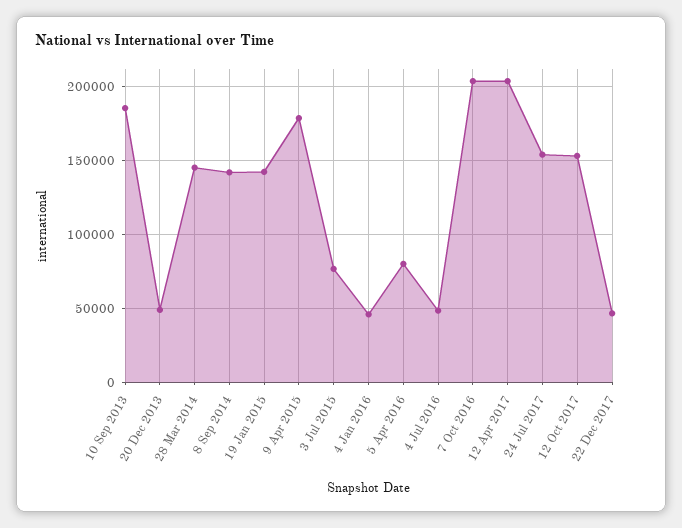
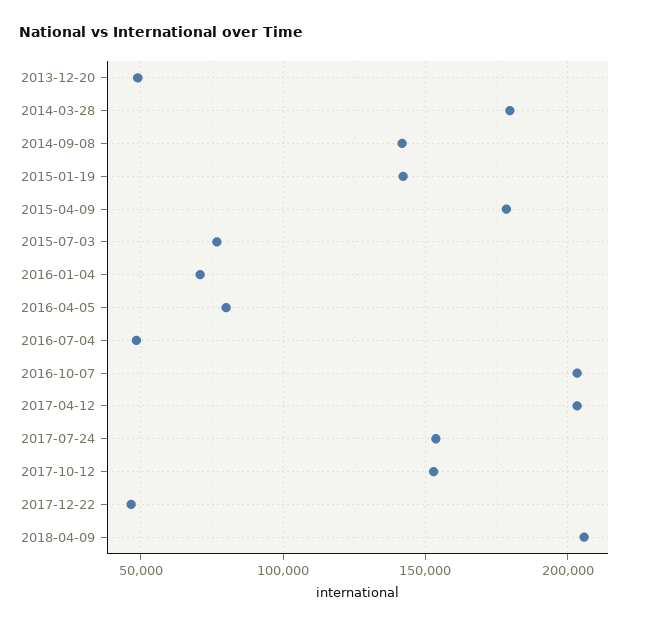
10 Sep 2013: 185000 -> none
28 Mar 2014: 145000 -> 180000
4 Jan 2016: 45000 -> 70000
2018-04-09: none -> 205000

